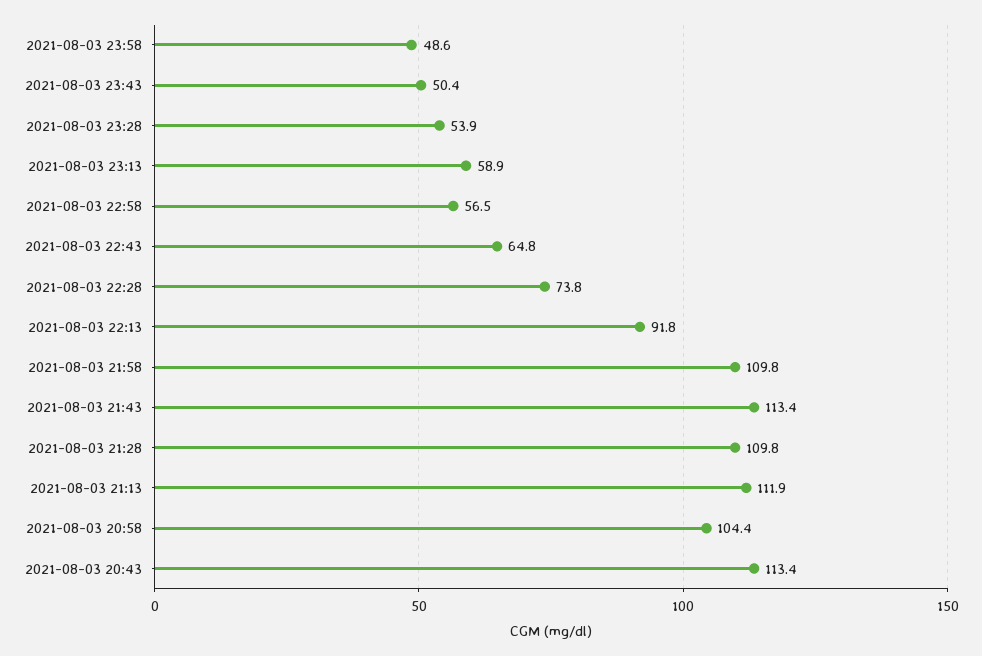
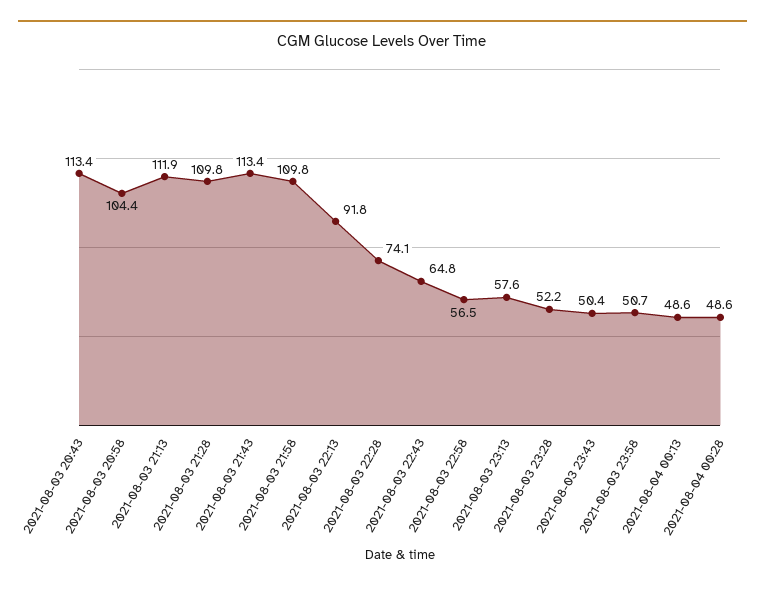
2021-08-03 23:58: 48.6 -> 50.7
2021-08-03 23:28: 53.9 -> 52.2
2021-08-03 23:13: 58.9 -> 57.6
2021-08-03 22:28: 73.8 -> 74.1
2021-08-04 00:13: none -> 48.6
2021-08-04 00:28: none -> 48.6

